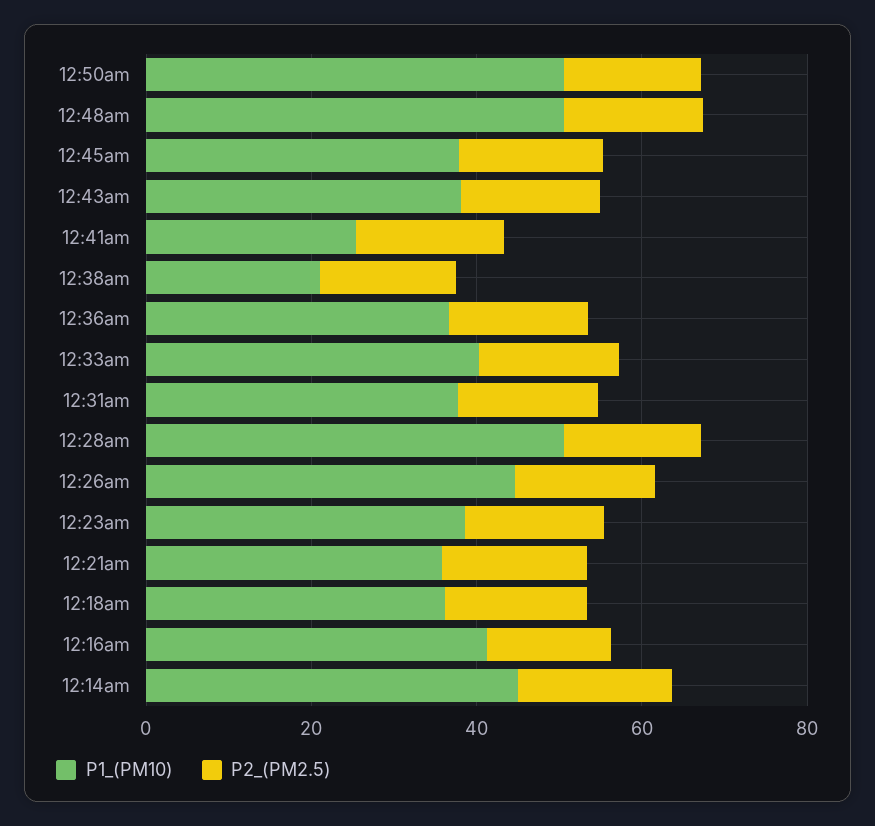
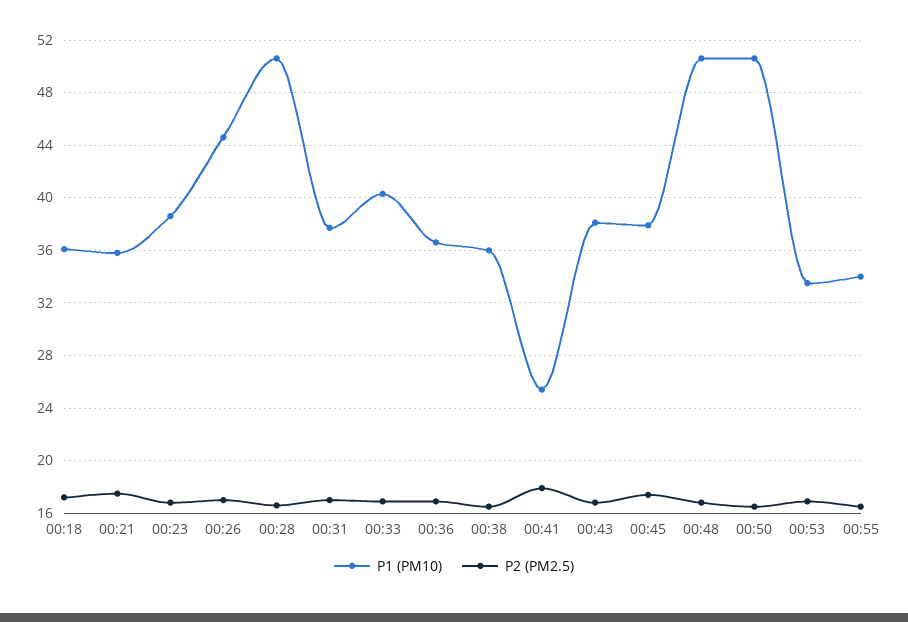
P1_(PM10), 12:38am: 20 -> 36
P1_(PM10), 12:16am: 40 -> none
P2_(PM2.5), 12:16am: 15 -> none
P1_(PM10), 12:14am: 45 -> none
P2_(PM2.5), 12:14am: 20 -> none
P1_(PM10), 00:53: none -> 33.5
P2_(PM2.5), 00:53: none -> 17
P1_(PM10), 00:55: none -> 34
P2_(PM2.5), 00:55: none -> 16.5

